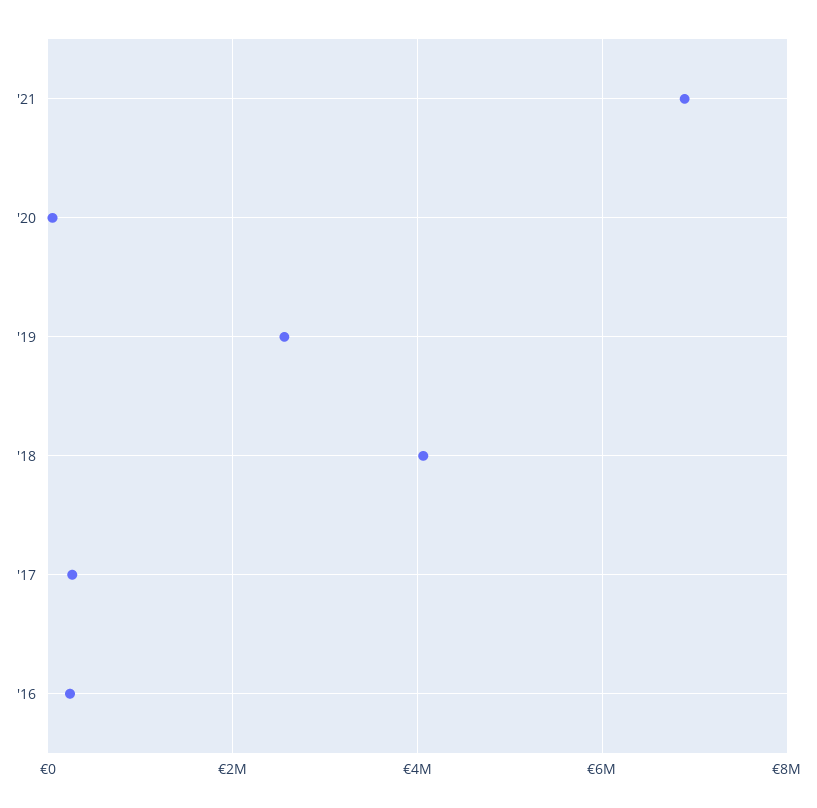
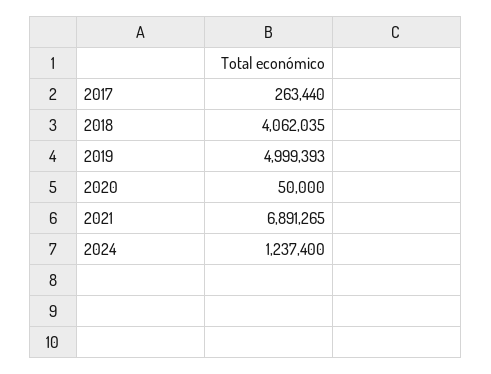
'19: 2600000 -> 4999393
'16: 200000 -> none
2024: none -> 1237400

